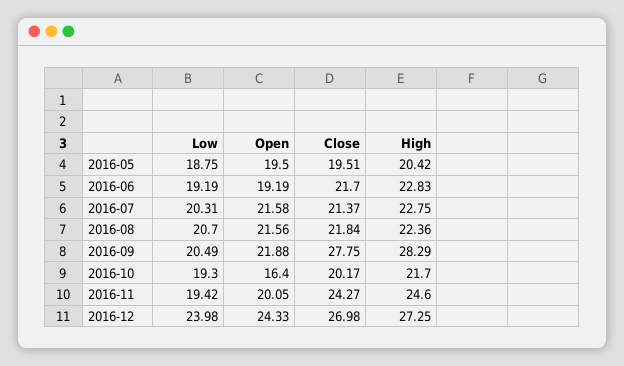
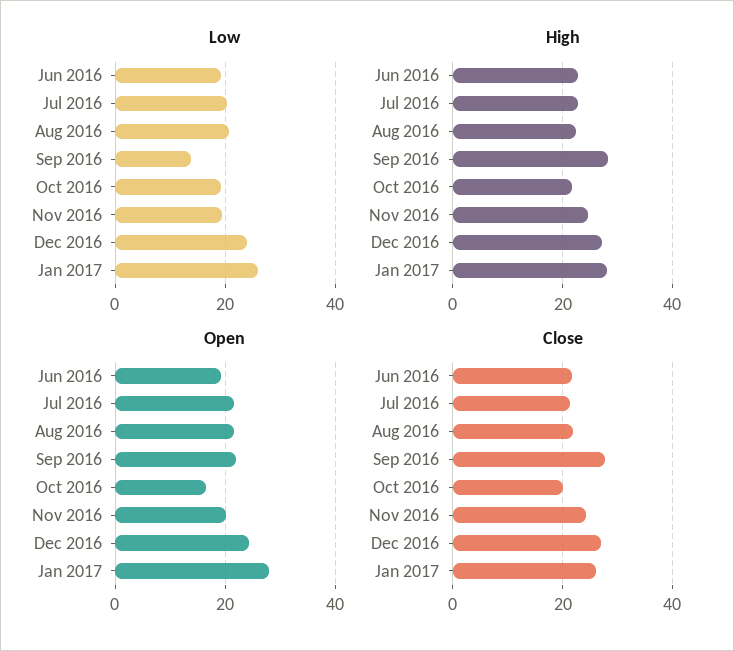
Low, 2016-05: 18.75 -> none
Open, 2016-05: 19.5 -> none
Close, 2016-05: 19.51 -> none
High, 2016-05: 20.42 -> none
Low, 2016-09: 20.49 -> 14
Low, Jan 2017: none -> 26
High, Jan 2017: none -> 28
Open, Jan 2017: none -> 28
Close, Jan 2017: none -> 26

